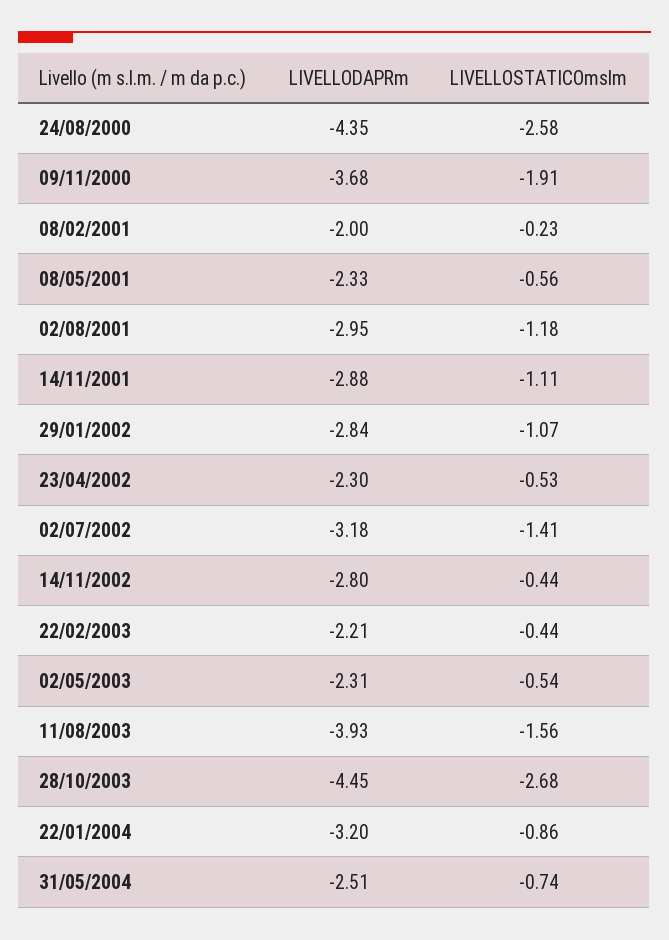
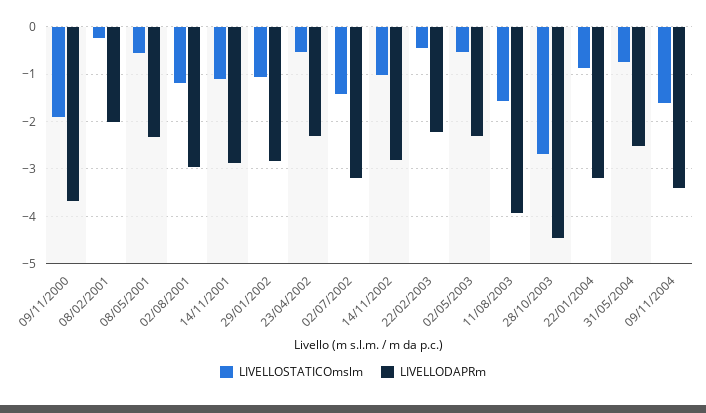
LIVELLODAPRm, 24/08/2000: -4.35 -> none
LIVELLOSTATICOmslm, 24/08/2000: -2.58 -> none
LIVELLOSTATICOmslm, 14/11/2002: -0.44 -> -1
LIVELLOSTATICOmslm, 09/11/2004: none -> -1.6
LIVELLODAPRm, 09/11/2004: none -> -3.4

